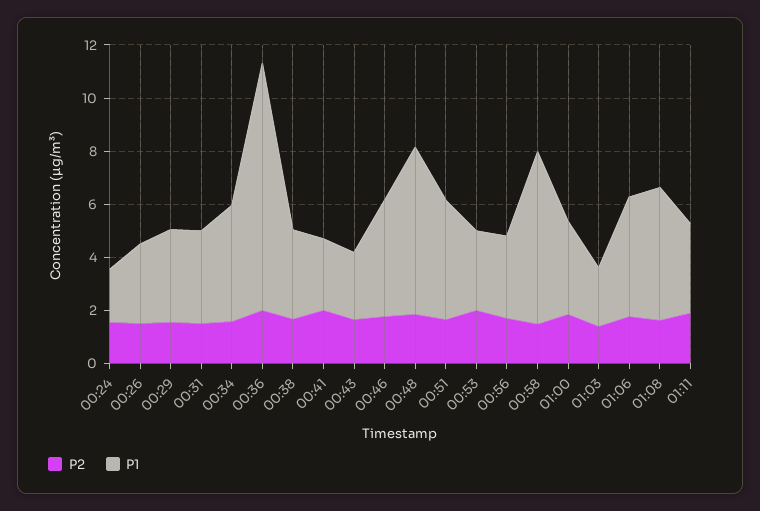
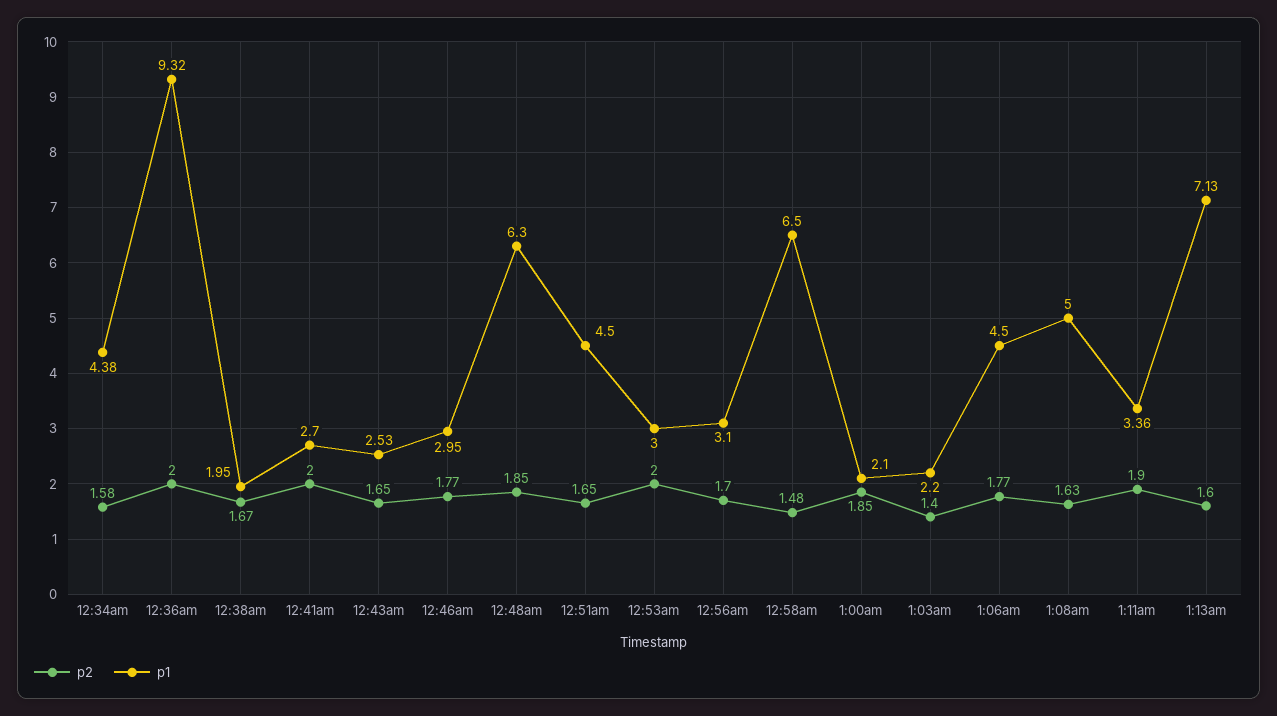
P2, 00:24: 1.5 -> none
P1, 00:24: 2 -> none
P2, 00:26: 1.5 -> none
P1, 00:26: 3 -> none
P2, 00:29: 1.5 -> none
P1, 00:29: 3.5 -> none
P2, 00:31: 1.5 -> none
P1, 00:31: 3.5 -> none
P1, 00:38: 3.5 -> 1.95
P1, 00:46: 4.5 -> 2.95
P1, 01:00: 3.5 -> 2.1
P2, 1:13am: none -> 1.6
P1, 1:13am: none -> 7.13

